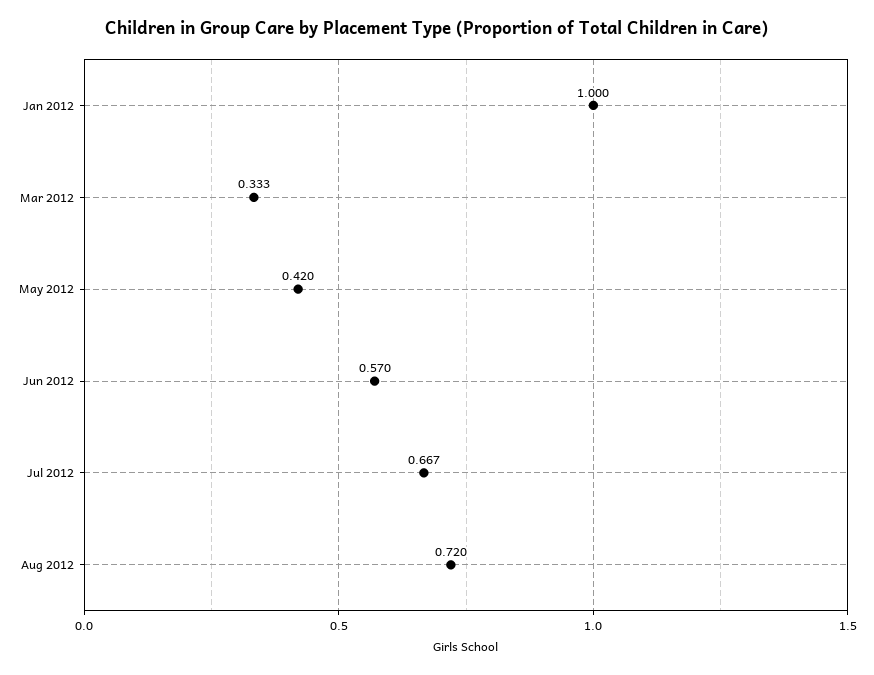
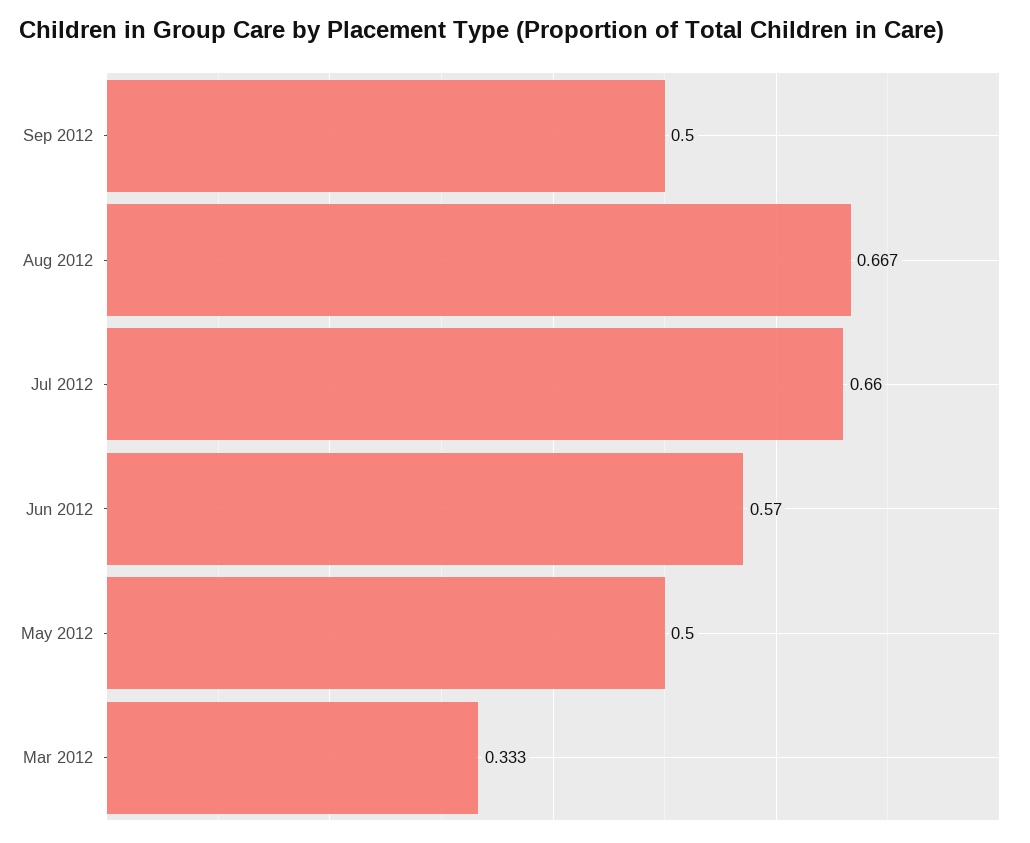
Jan 2012: 1 -> none
May 2012: 0.42 -> 0.5
Jul 2012: 0.667 -> 0.66
Aug 2012: 0.72 -> 0.667
Sep 2012: none -> 0.5

